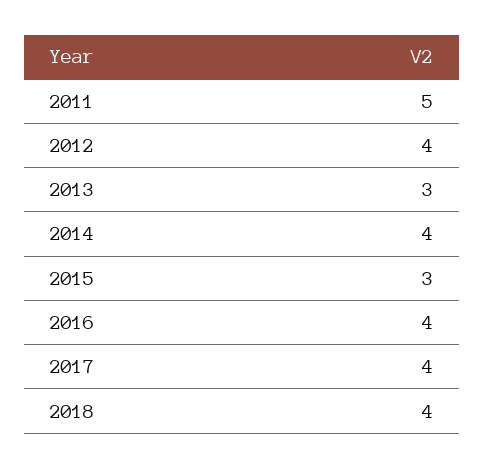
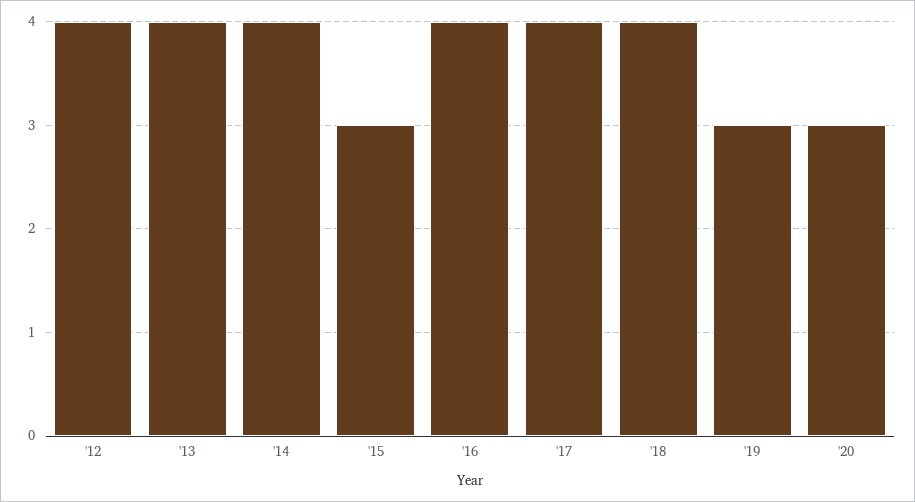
2011: 5 -> none
2013: 3 -> 4
'19: none -> 3
'20: none -> 3

